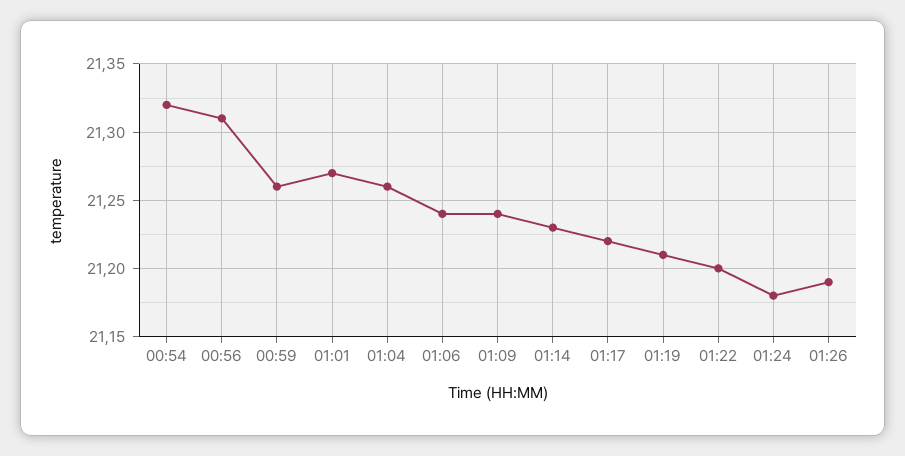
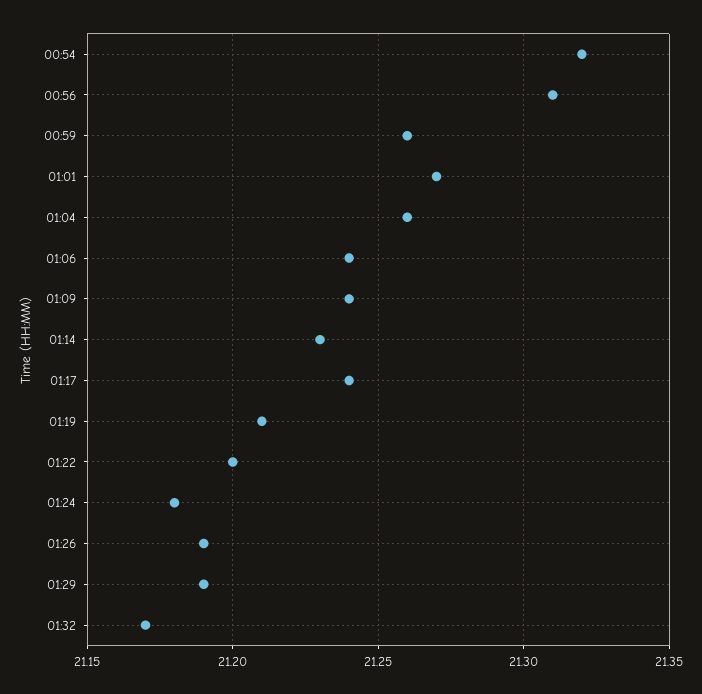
01:17: 21.22 -> 21.24
01:29: none -> 21.19
01:32: none -> 21.17

